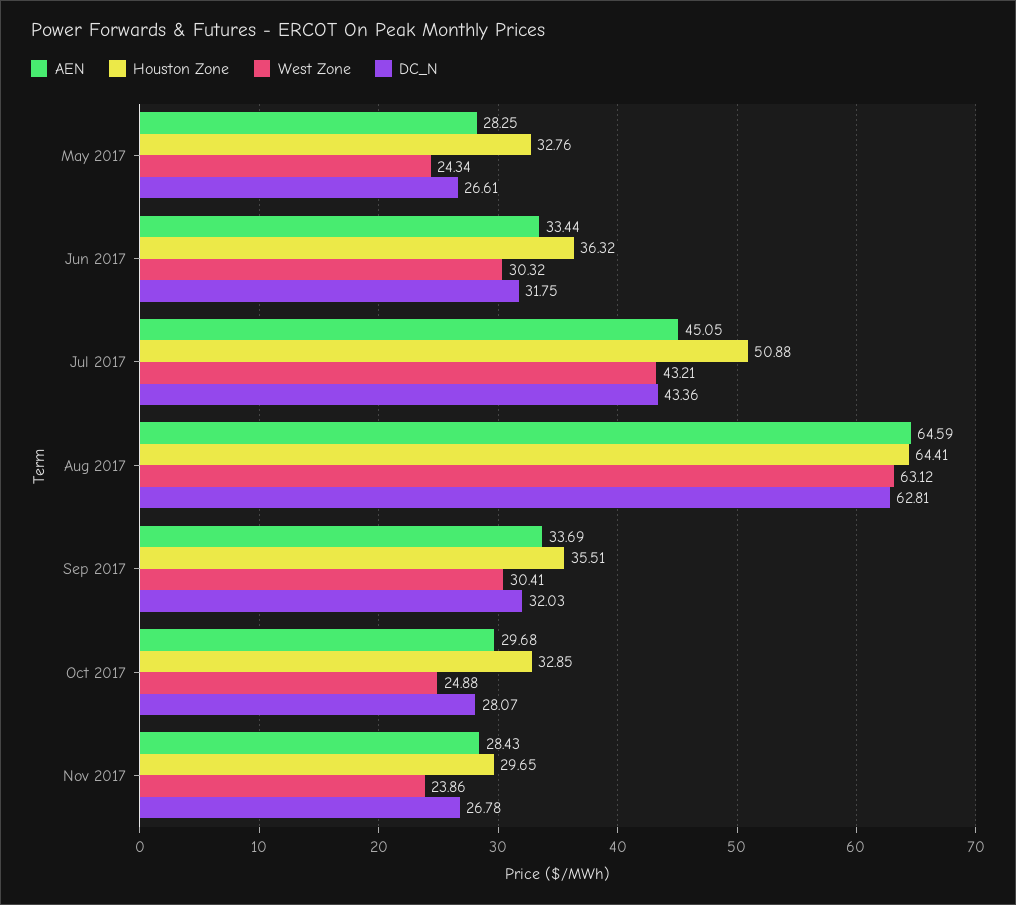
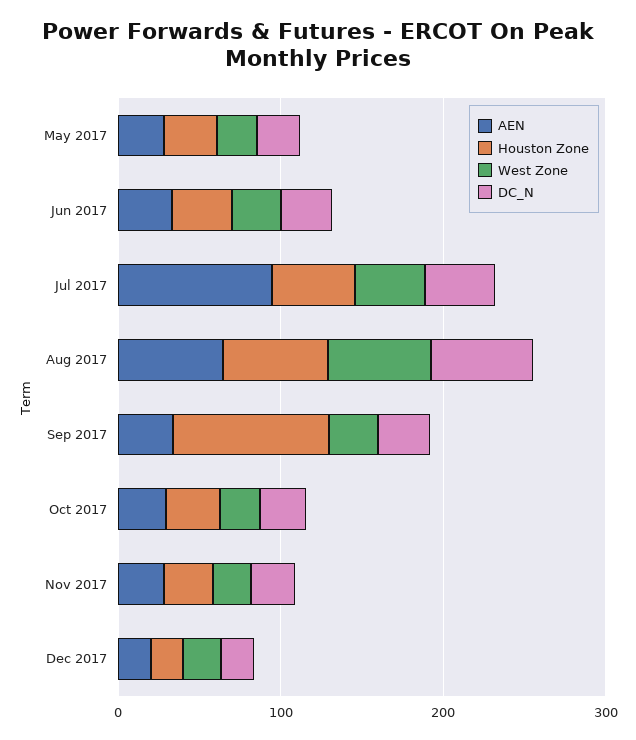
AEN, Jul 2017: 45.05 -> 100
Houston Zone, Sep 2017: 35.51 -> 100
AEN, Dec 2017: none -> 20
Houston Zone, Dec 2017: none -> 20
West Zone, Dec 2017: none -> 20
DC_N, Dec 2017: none -> 20

